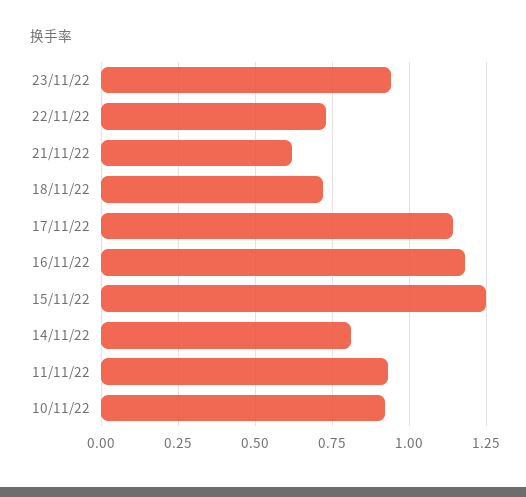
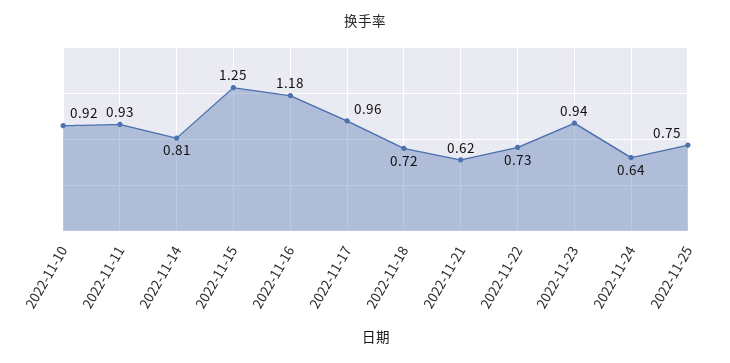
17/11/22: 1.15 -> 0.96
2022-11-24: none -> 0.64
2022-11-25: none -> 0.75

